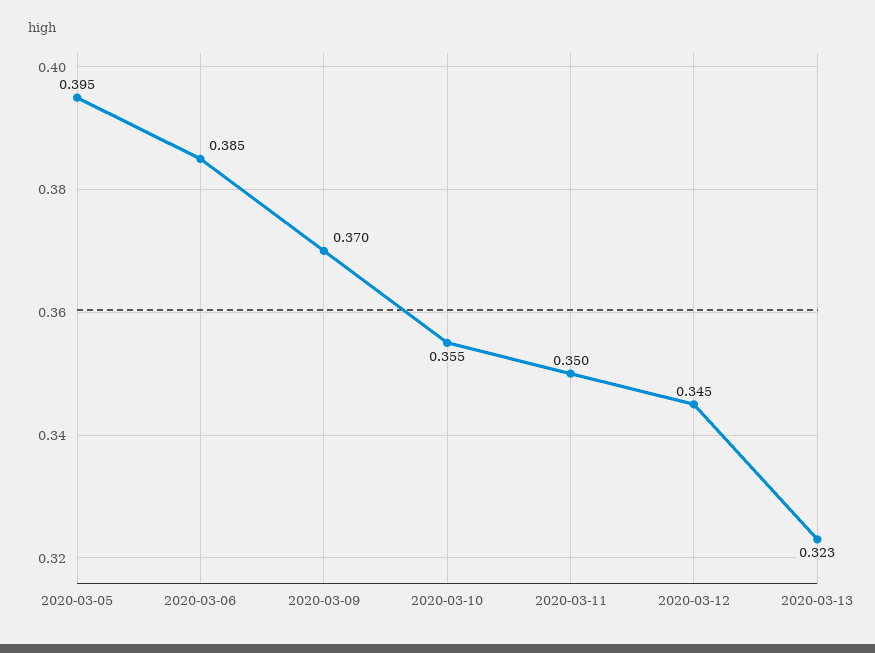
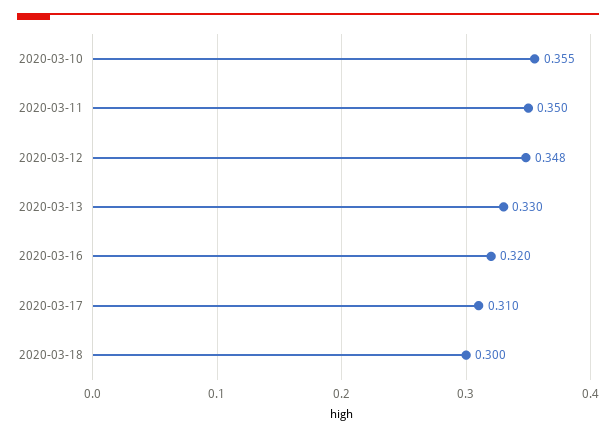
2020-03-05: 0.395 -> none
2020-03-06: 0.385 -> none
2020-03-09: 0.37 -> none
2020-03-12: 0.345 -> 0.348
2020-03-13: 0.323 -> 0.33
2020-03-16: none -> 0.32
2020-03-17: none -> 0.31
2020-03-18: none -> 0.3

